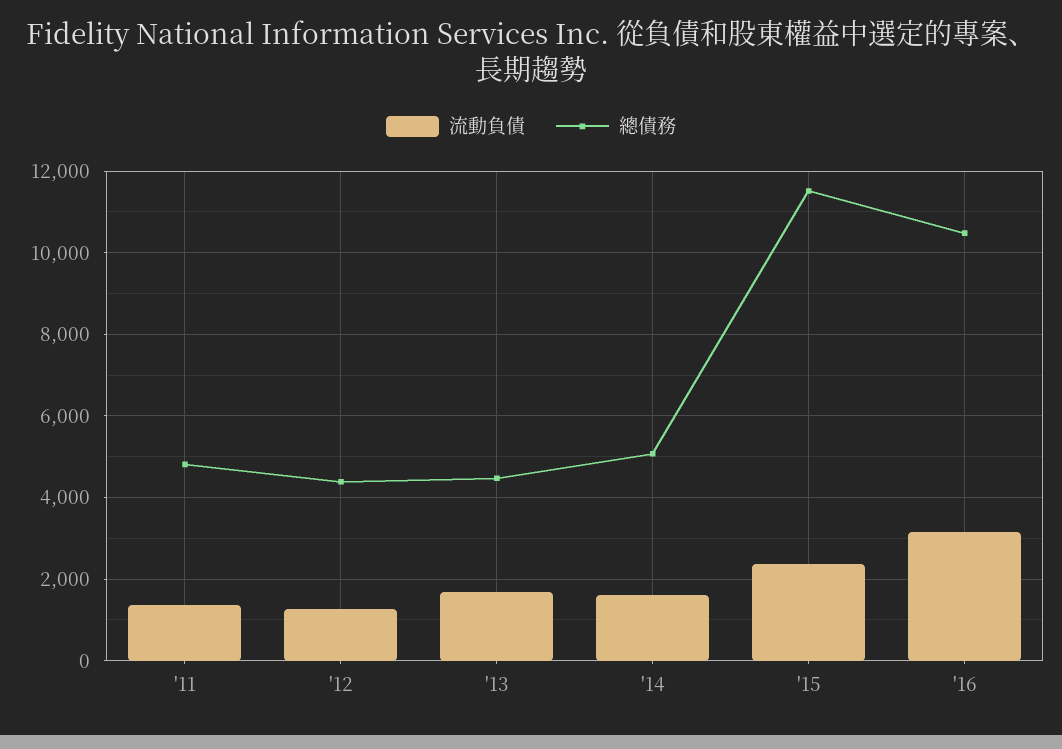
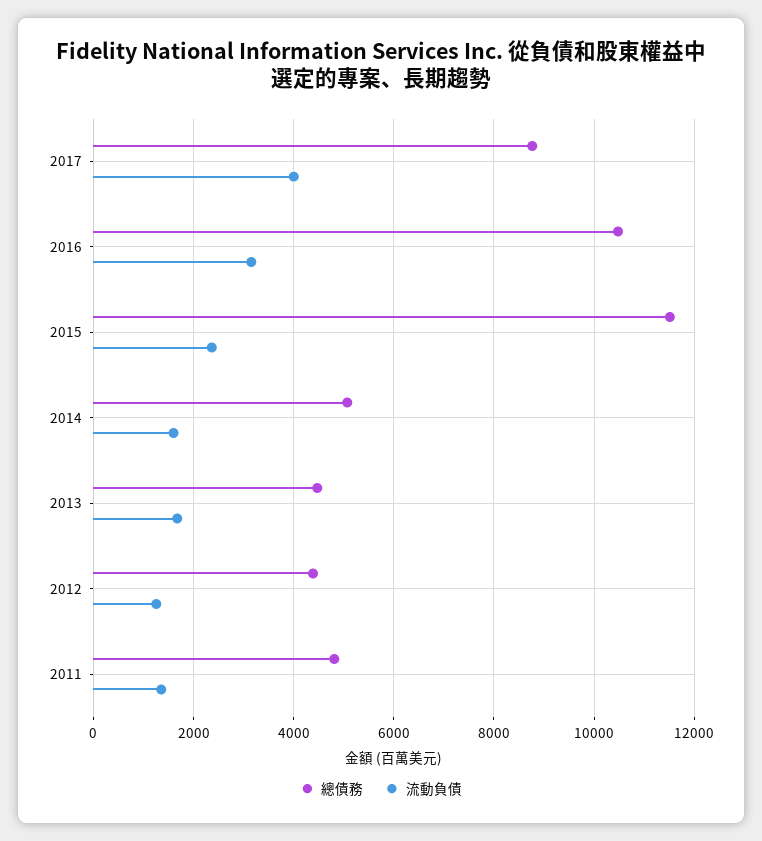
總債務, 2017: none -> 8800
流動負債, 2017: none -> 4000

